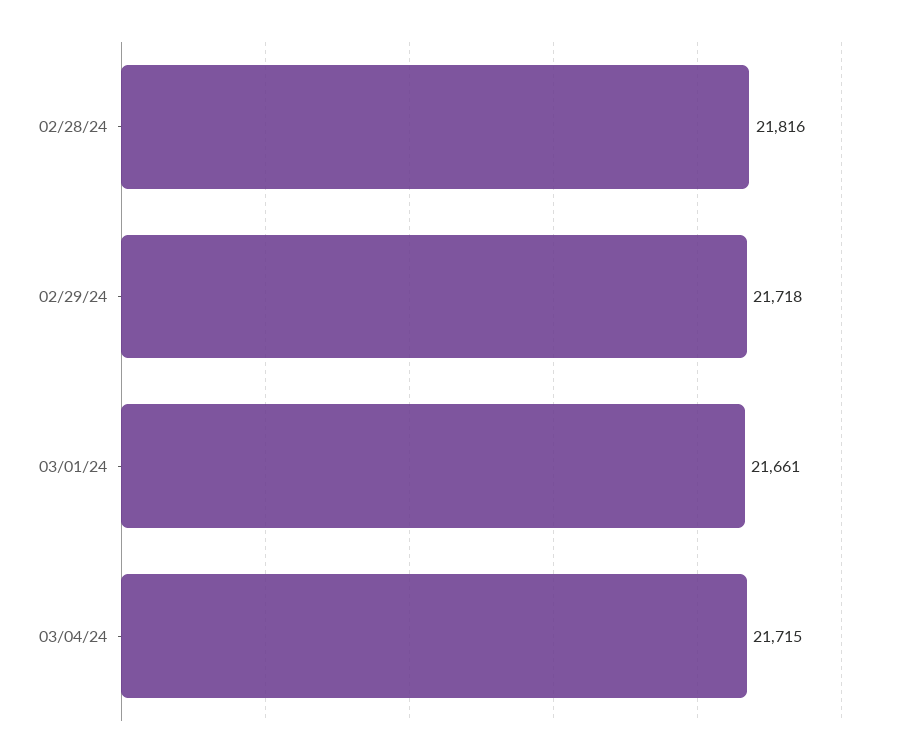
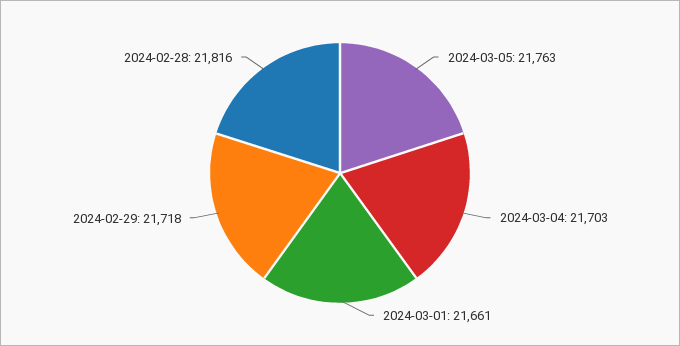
03/04/24: 21715 -> 21703
2024-03-05: none -> 21763

